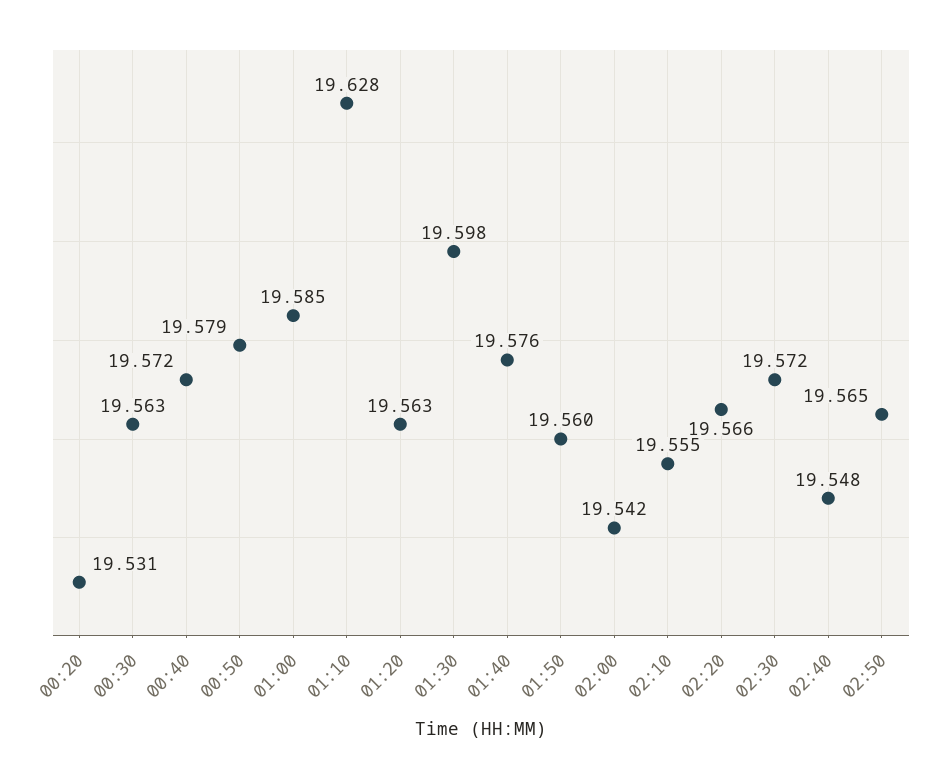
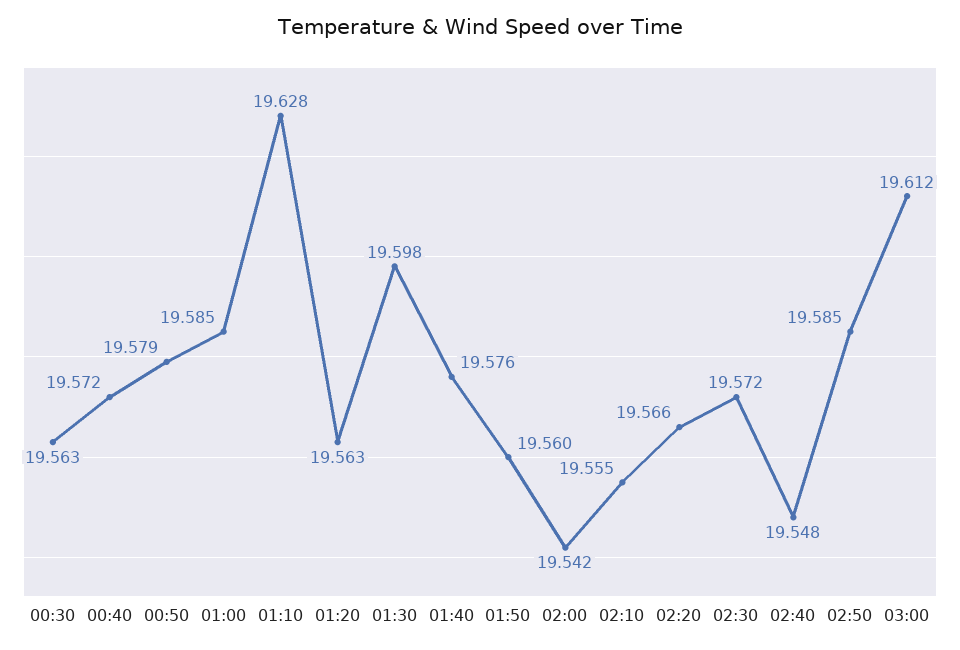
00:20: 19.531 -> none
02:50: 19.565 -> 19.585
03:00: none -> 19.612

